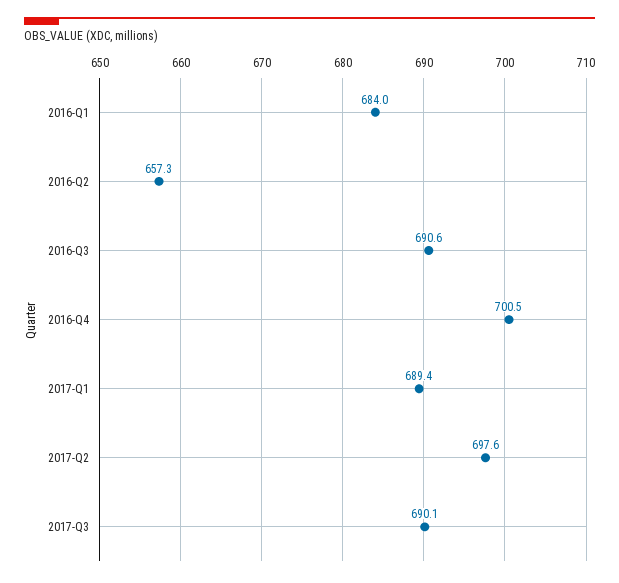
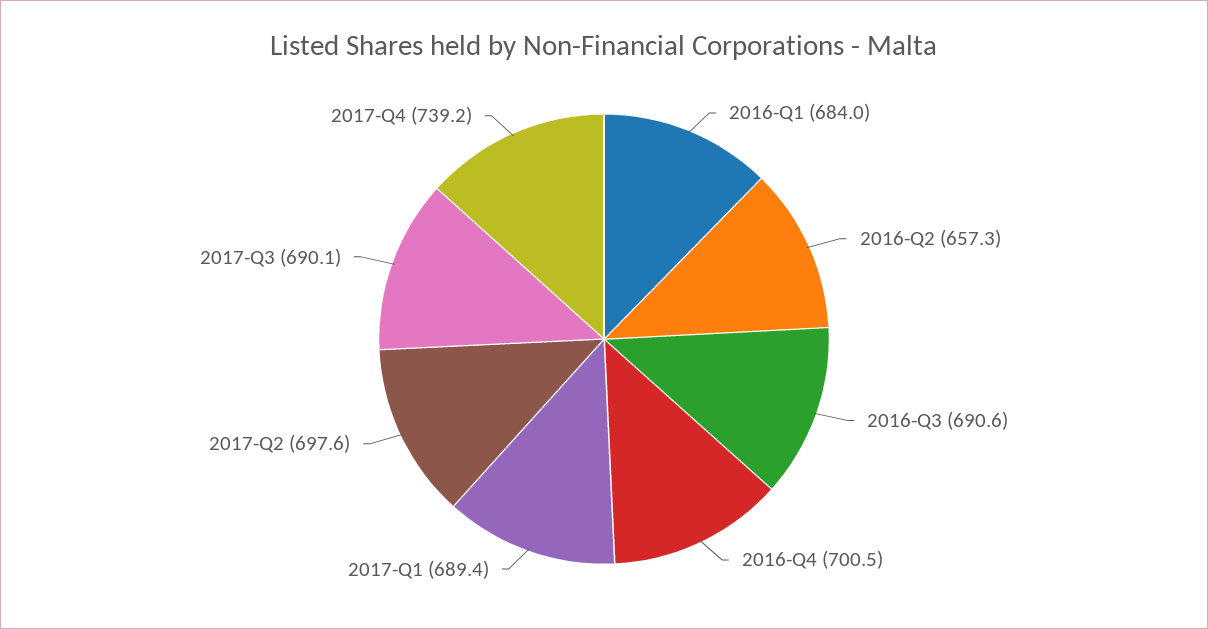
2017-Q4: none -> 739.2

